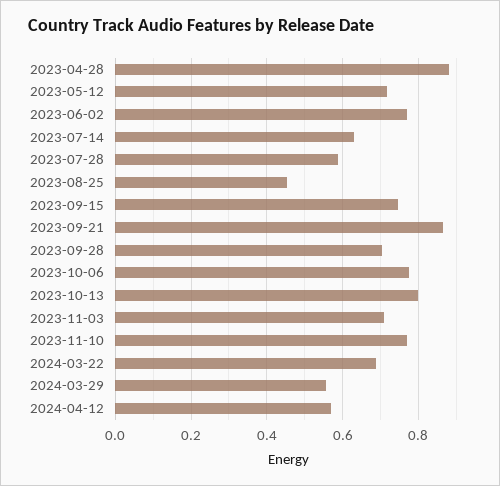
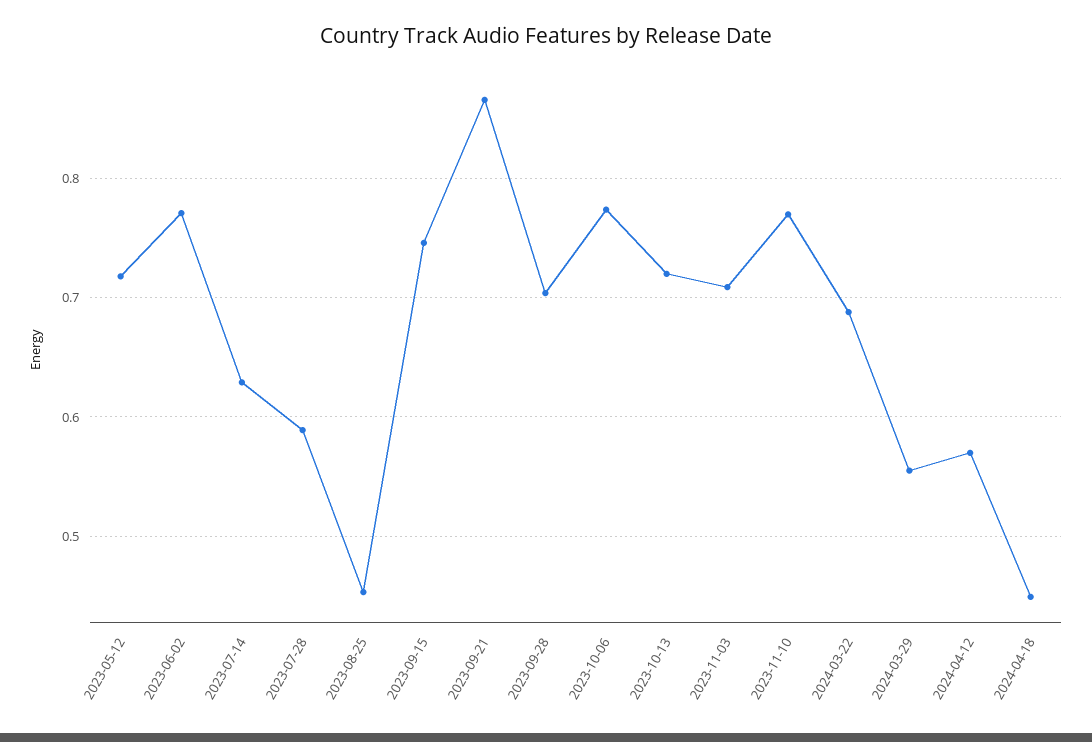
2023-04-28: 0.88 -> none
2023-10-13: 0.8 -> 0.72
2024-04-18: none -> 0.45

